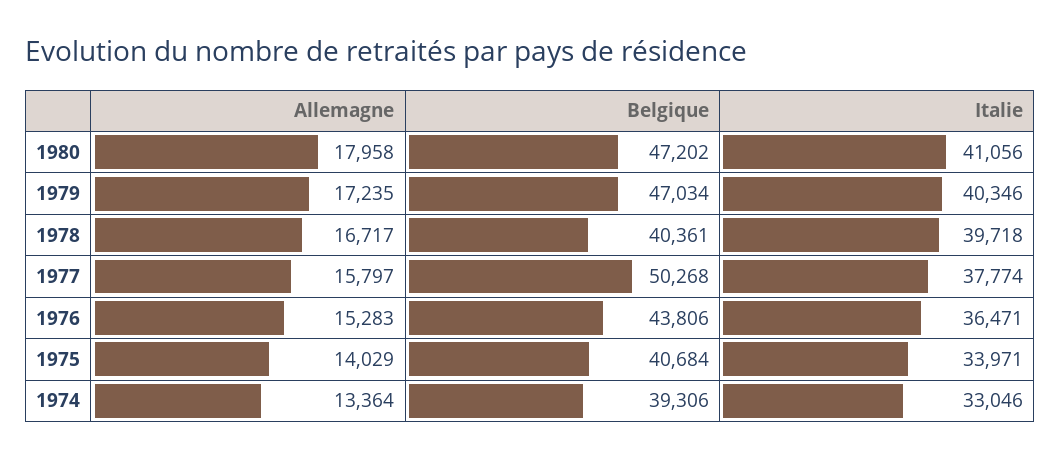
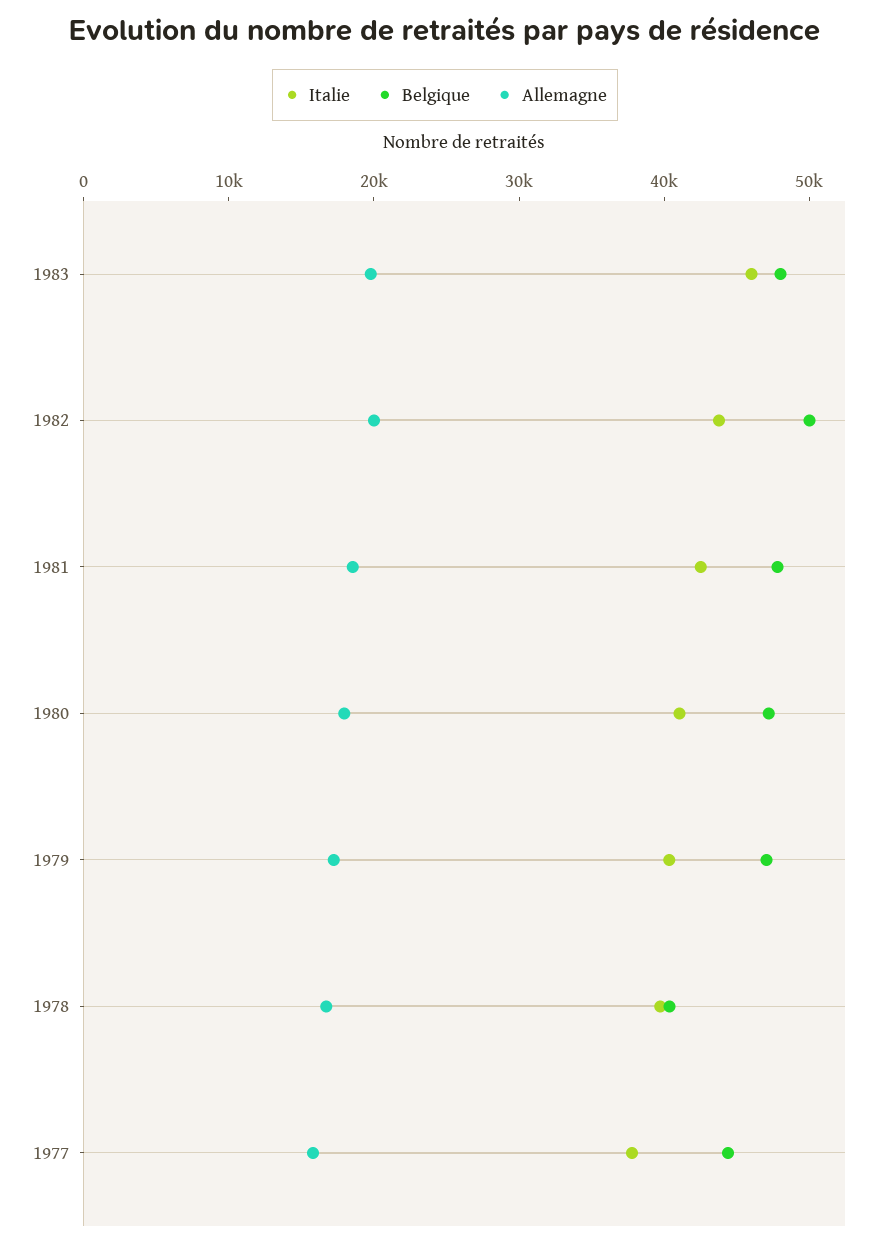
Belgique, 1977: 50268 -> 44000
Allemagne, 1976: 15283 -> none
Belgique, 1976: 43806 -> none
Italie, 1976: 36471 -> none
Allemagne, 1975: 14029 -> none
Belgique, 1975: 40684 -> none
Italie, 1975: 33971 -> none
Allemagne, 1974: 13364 -> none
Belgique, 1974: 39306 -> none
Italie, 1974: 33046 -> none
Italie, 1983: none -> 46000
Belgique, 1983: none -> 48000
Allemagne, 1983: none -> 20000
Italie, 1982: none -> 44000
Belgique, 1982: none -> 50000
Allemagne, 1982: none -> 20000
Italie, 1981: none -> 42000
Belgique, 1981: none -> 48000
Allemagne, 1981: none -> 18000

